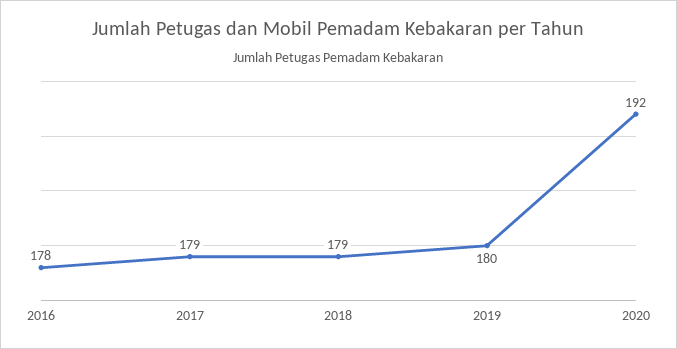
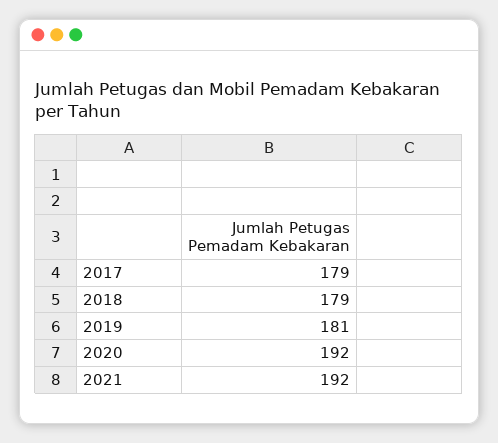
2016: 178 -> none
2019: 180 -> 181
2021: none -> 192

